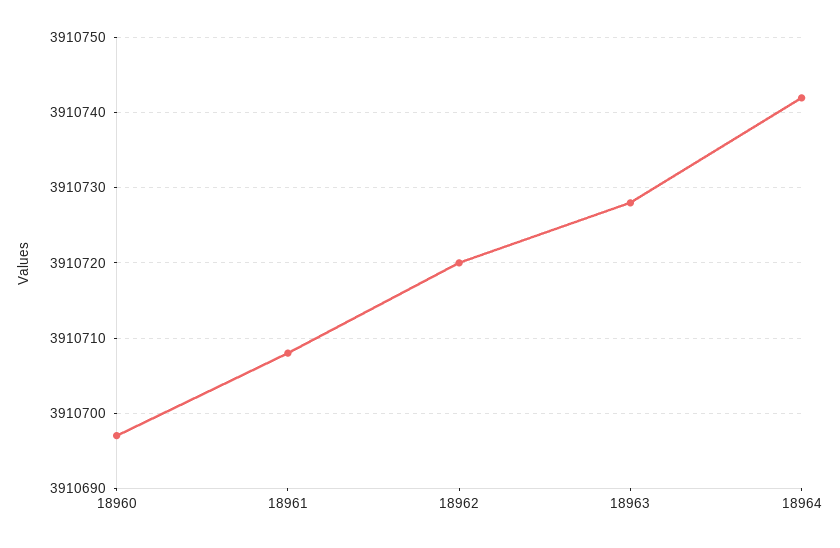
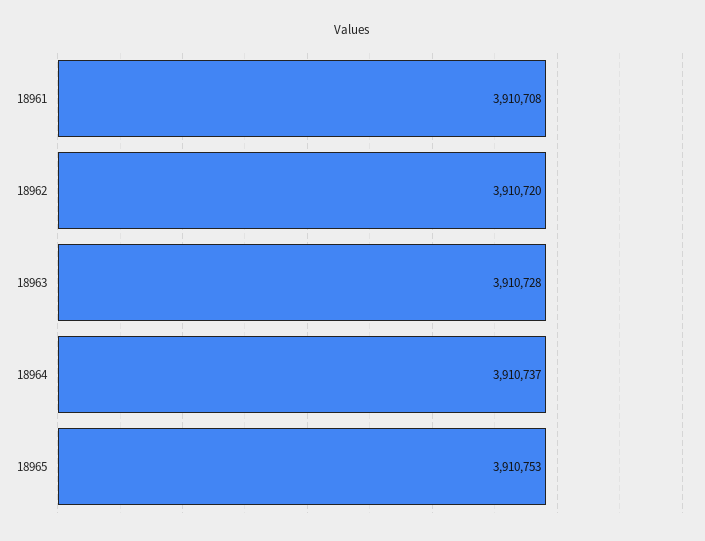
18960: 3910697 -> none
18964: 3910742 -> 3910737
18965: none -> 3910753

